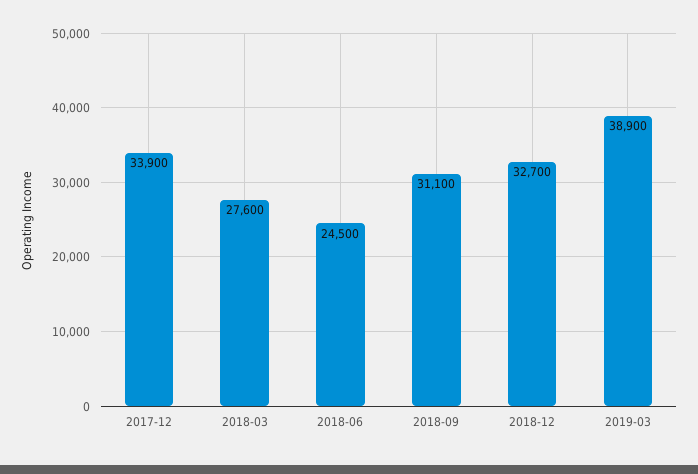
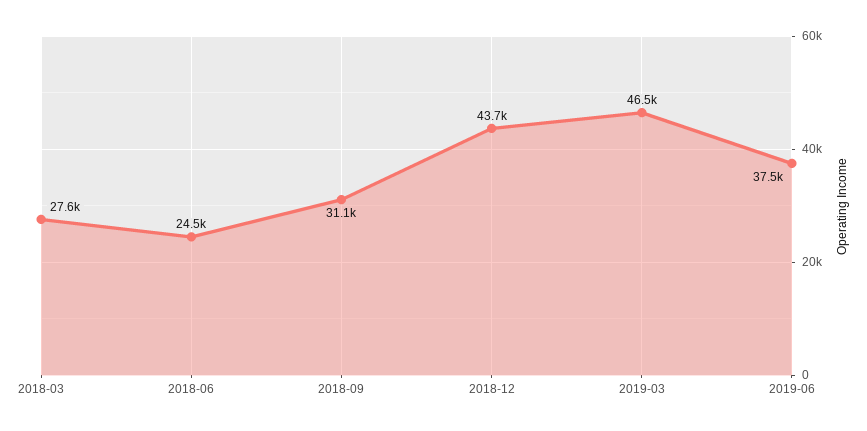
2017-12: 33900 -> none
2018-12: 32700 -> 43700
2019-03: 38900 -> 46500
2019-06: none -> 37500

